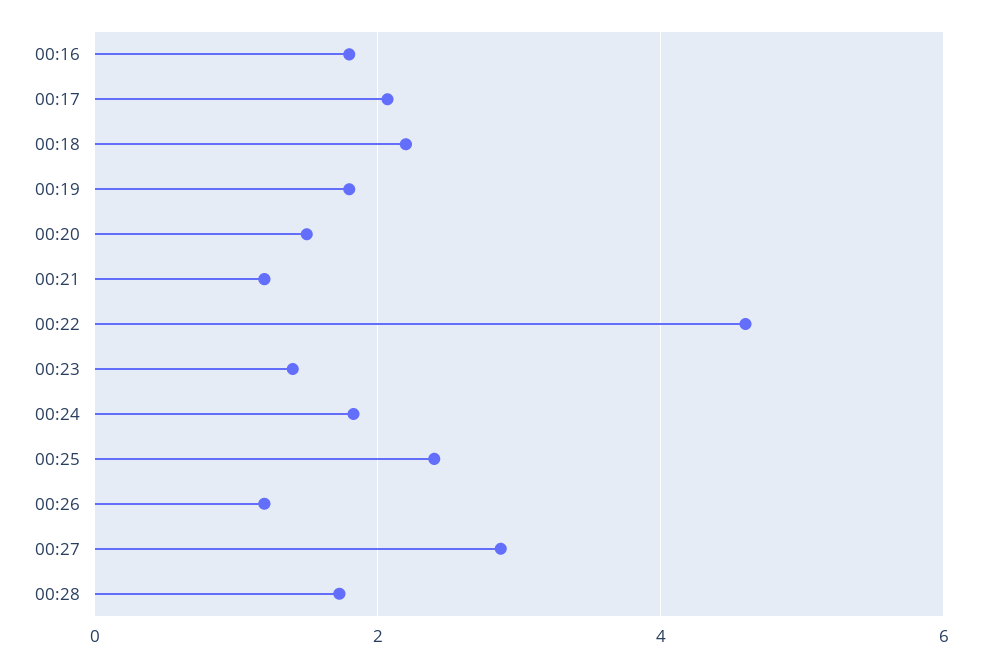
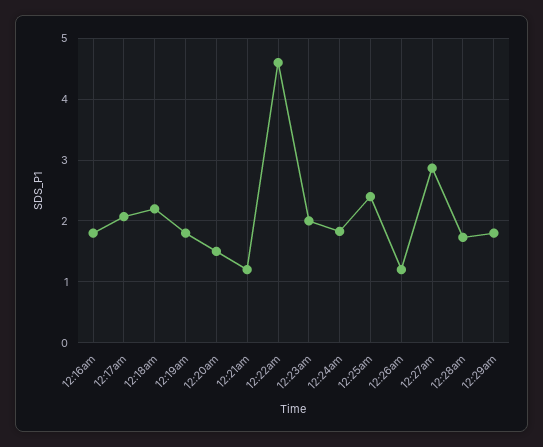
00:23: 1.4 -> 2
12:29am: none -> 1.8

